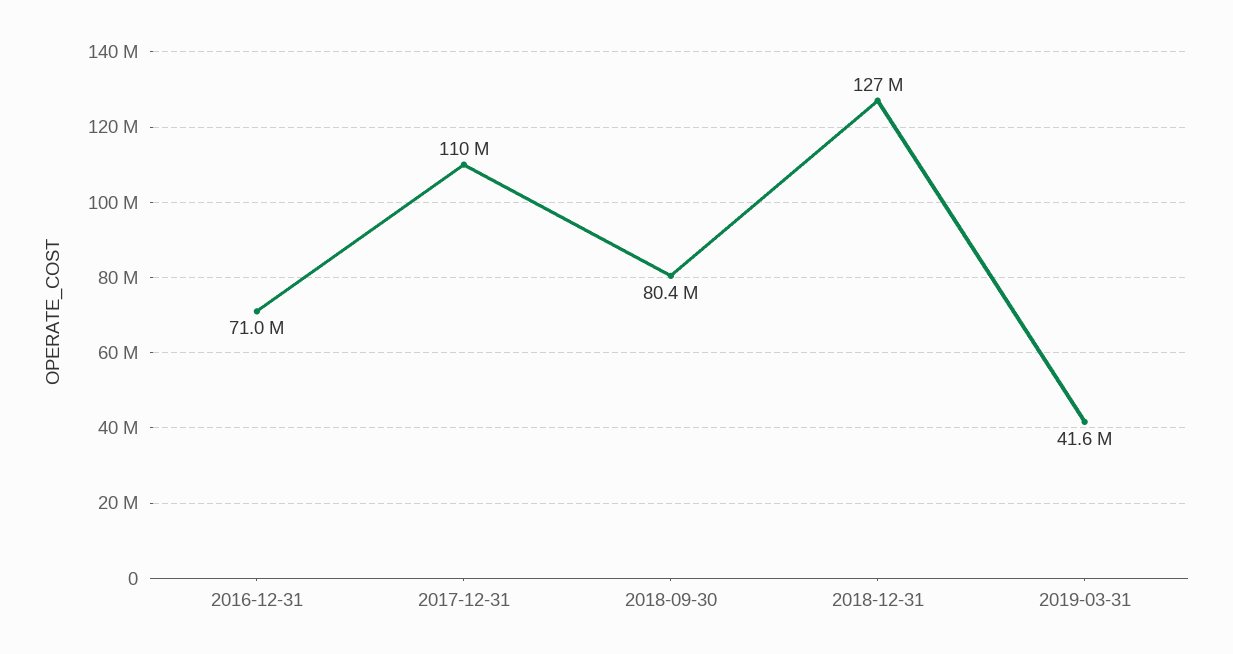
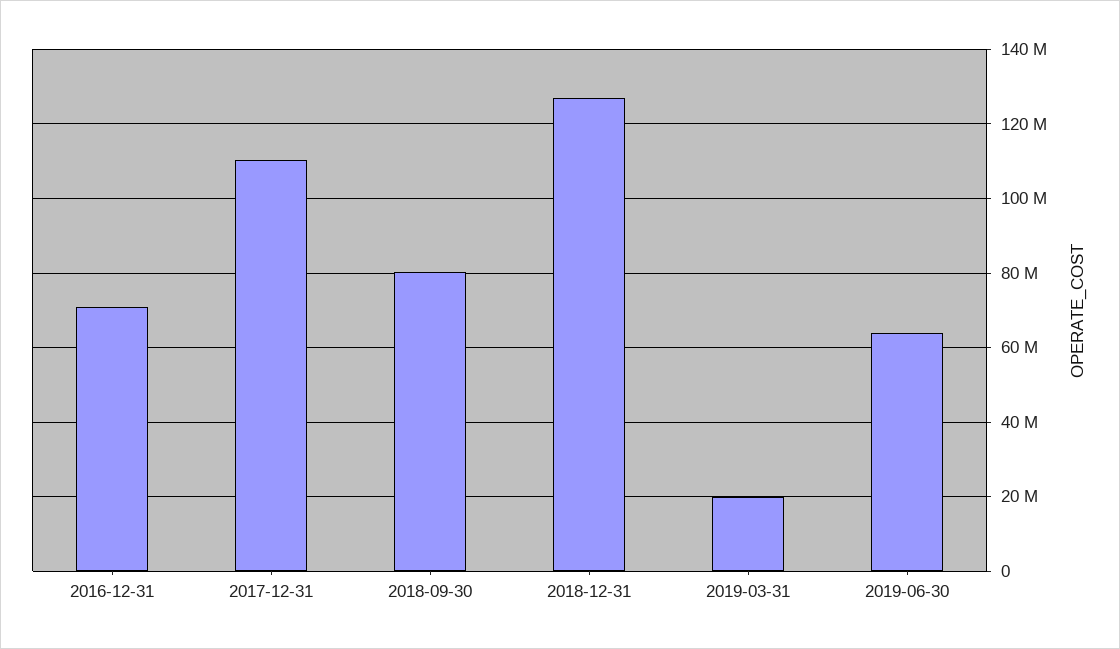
2019-03-31: 41600000 -> 20000000
2019-06-30: none -> 64000000

